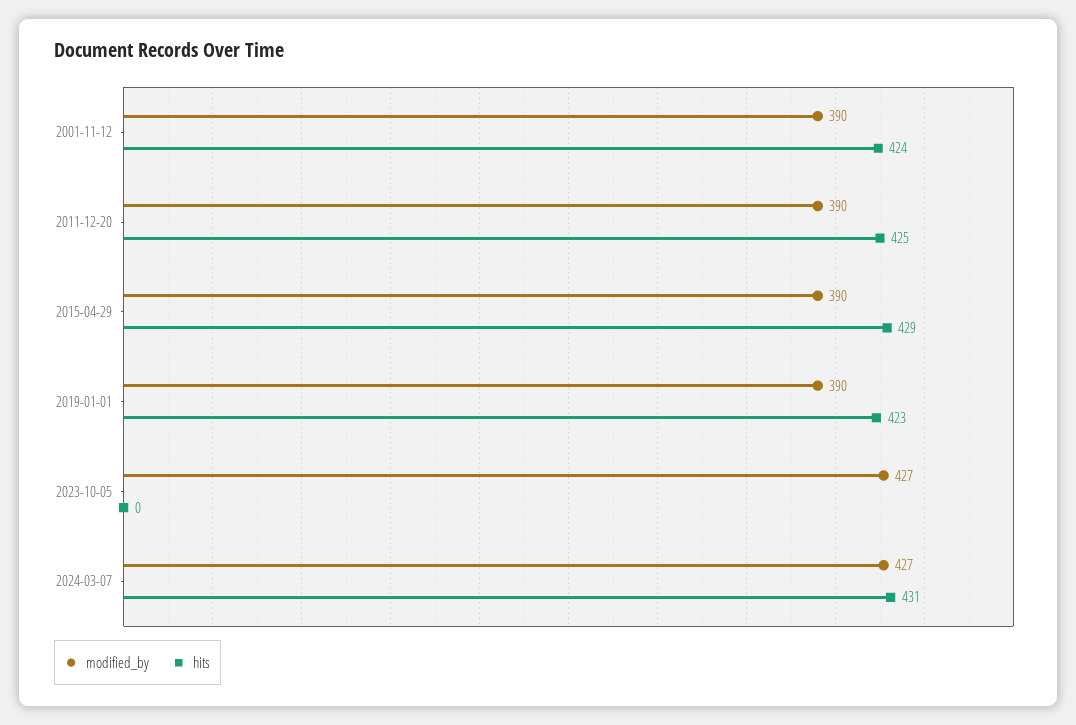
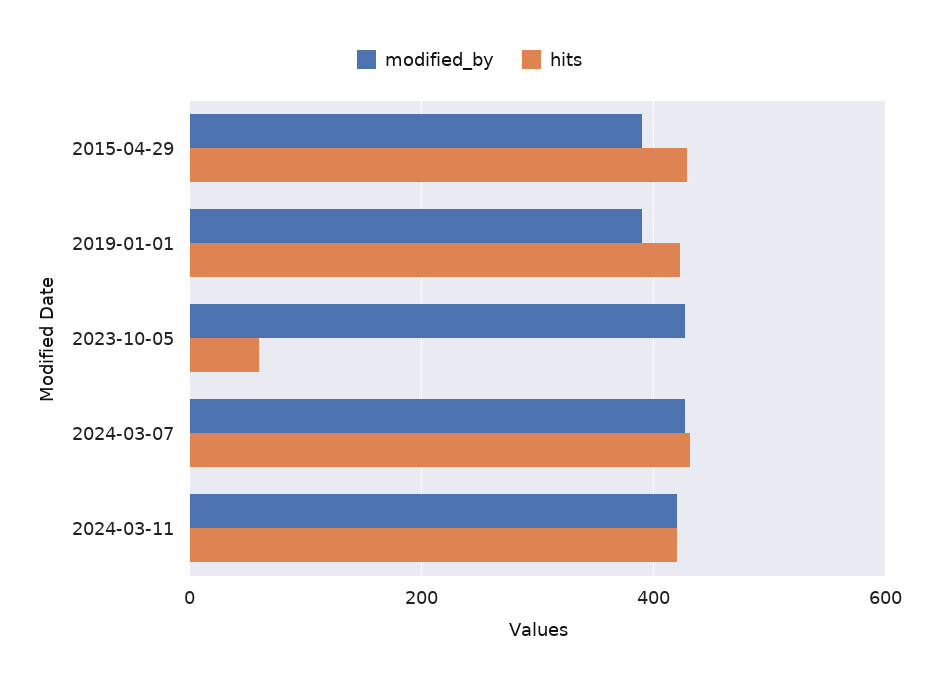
modified_by, 2001-11-12: 390 -> none
hits, 2001-11-12: 424 -> none
modified_by, 2011-12-20: 390 -> none
hits, 2011-12-20: 425 -> none
hits, 2023-10-05: 0 -> 60
modified_by, 2024-03-11: none -> 420
hits, 2024-03-11: none -> 420

